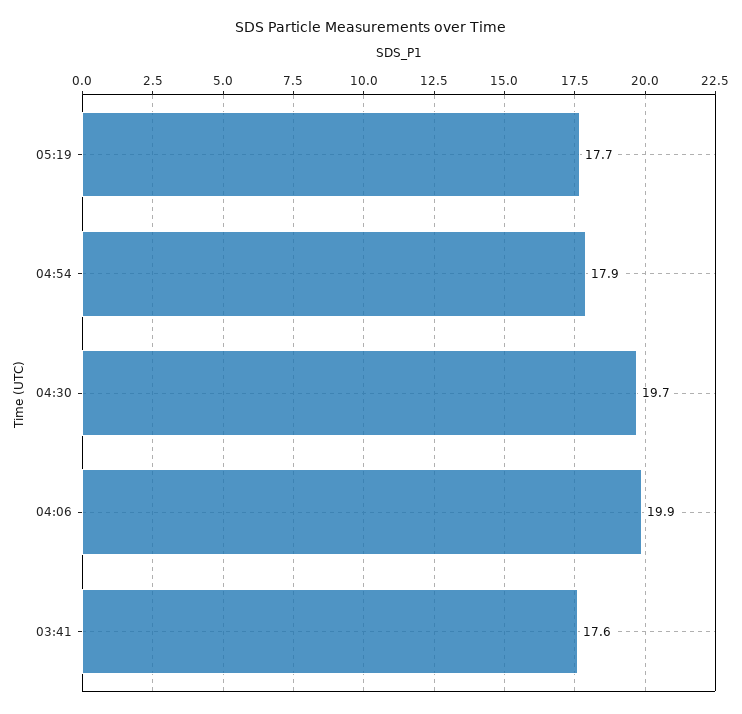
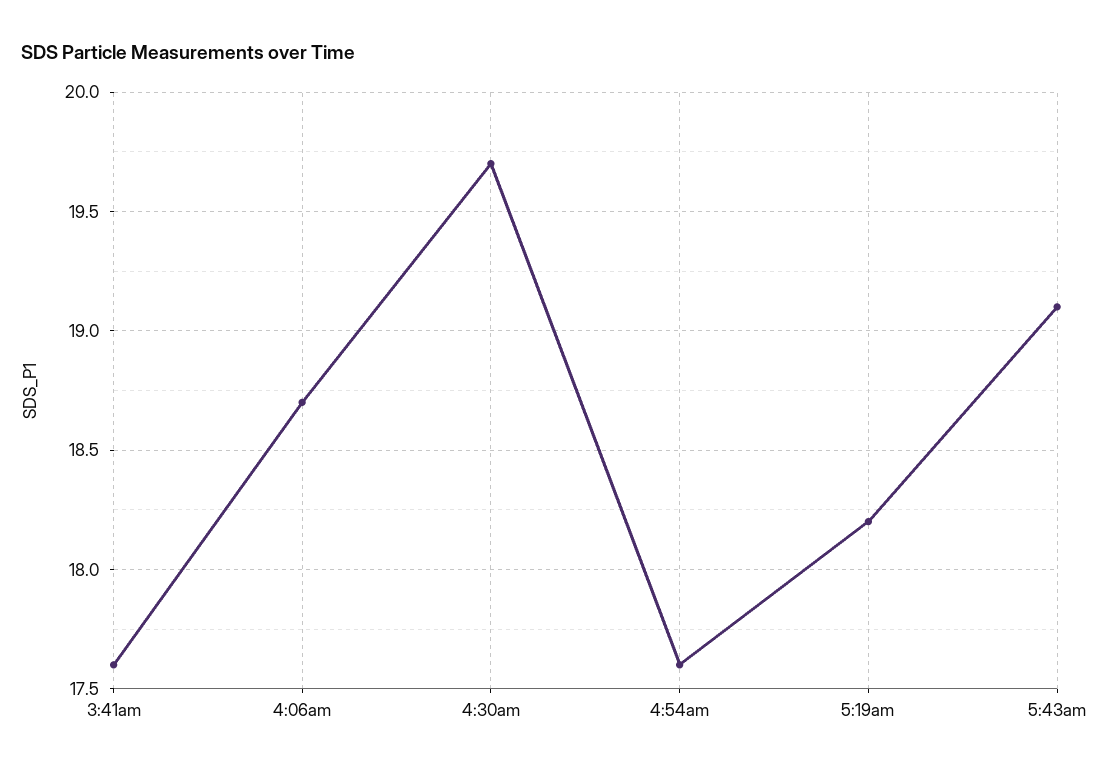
05:19: 17.7 -> 18.2
04:54: 17.9 -> 17.6
04:06: 19.9 -> 18.7
5:43am: none -> 19.1

